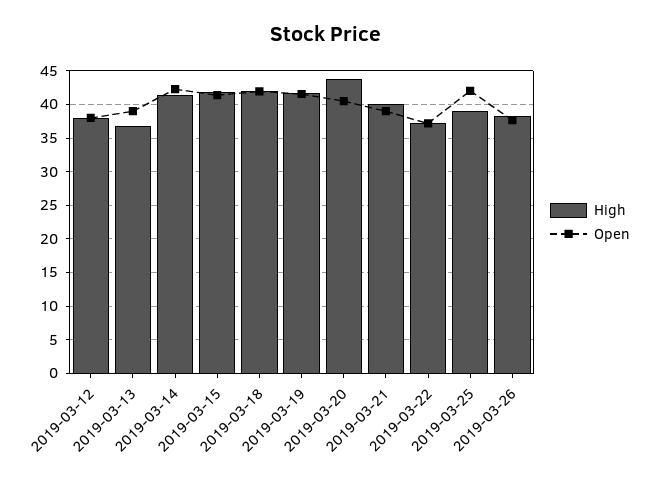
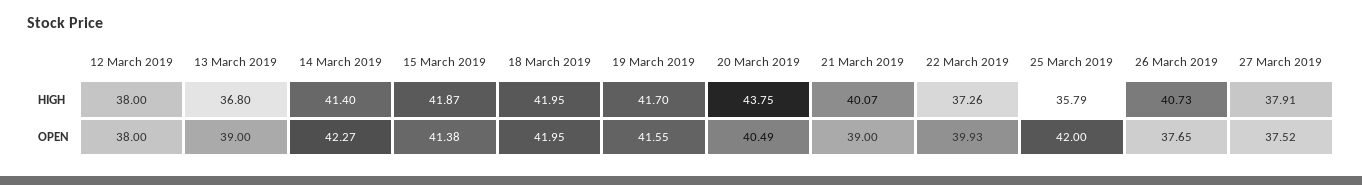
Open, 2019-03-22: 37 -> 39.93
High, 2019-03-25: 39 -> 35.79
High, 2019-03-26: 38 -> 40.73
High, 27 March 2019: none -> 37.91
Open, 27 March 2019: none -> 37.52

